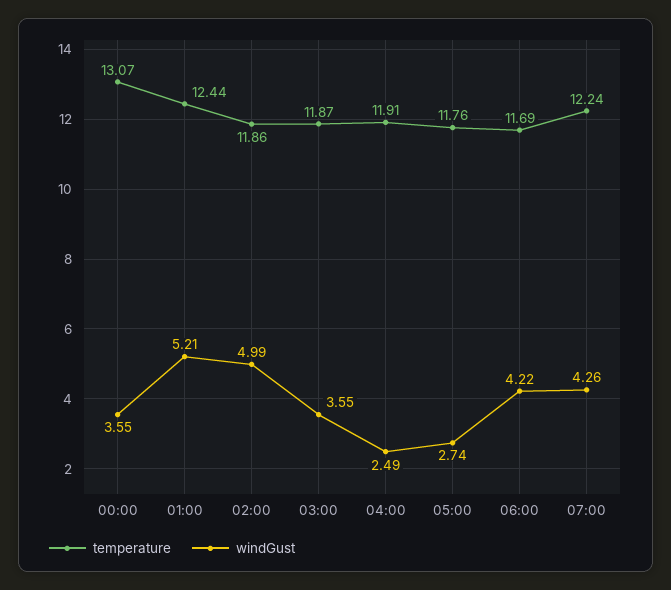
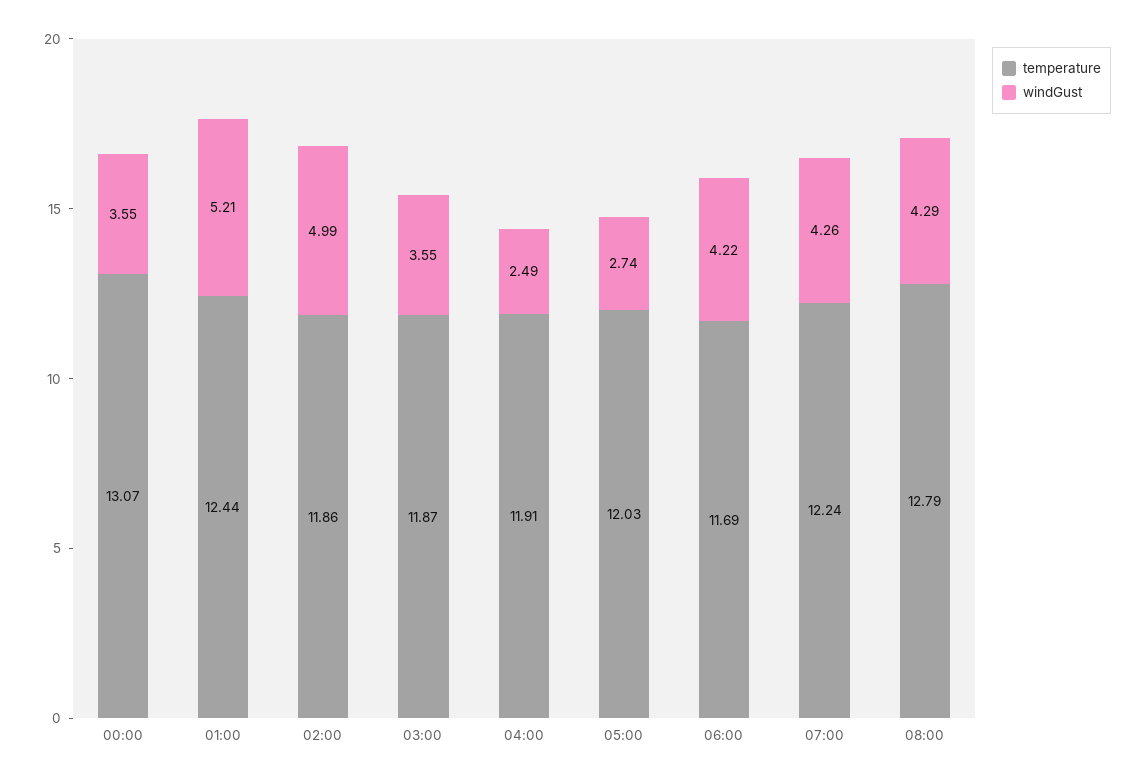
temperature, 05:00: 11.76 -> 12.03
temperature, 08:00: none -> 12.79
windGust, 08:00: none -> 4.29

